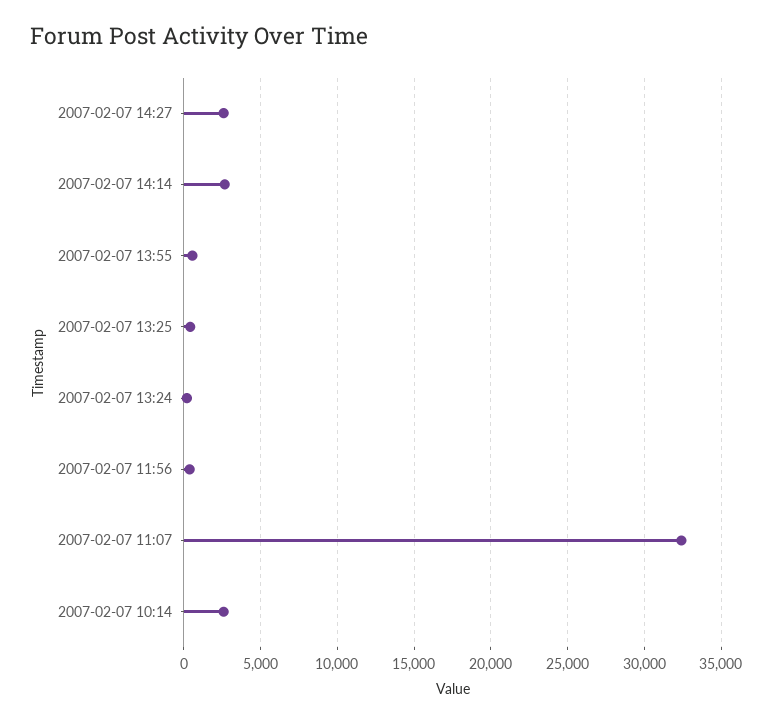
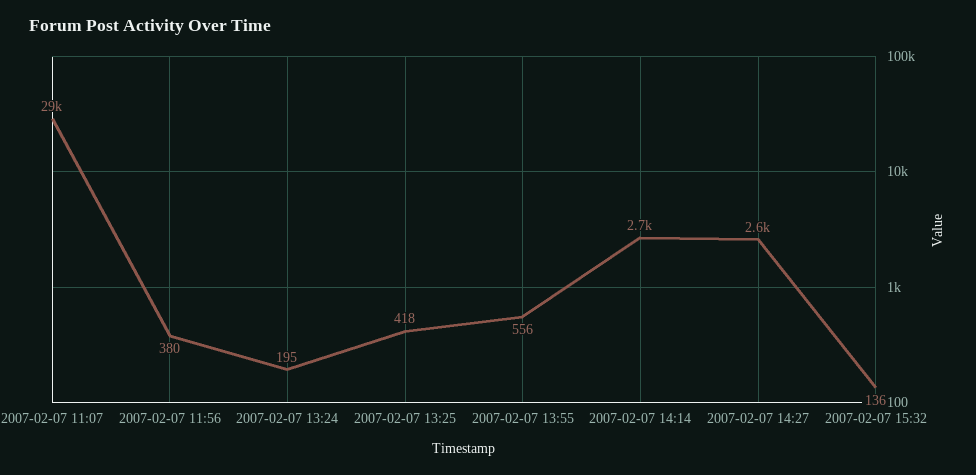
2007-02-07 11:07: 32500 -> 29000
2007-02-07 10:14: 2500 -> none
2007-02-07 15:32: none -> 136

